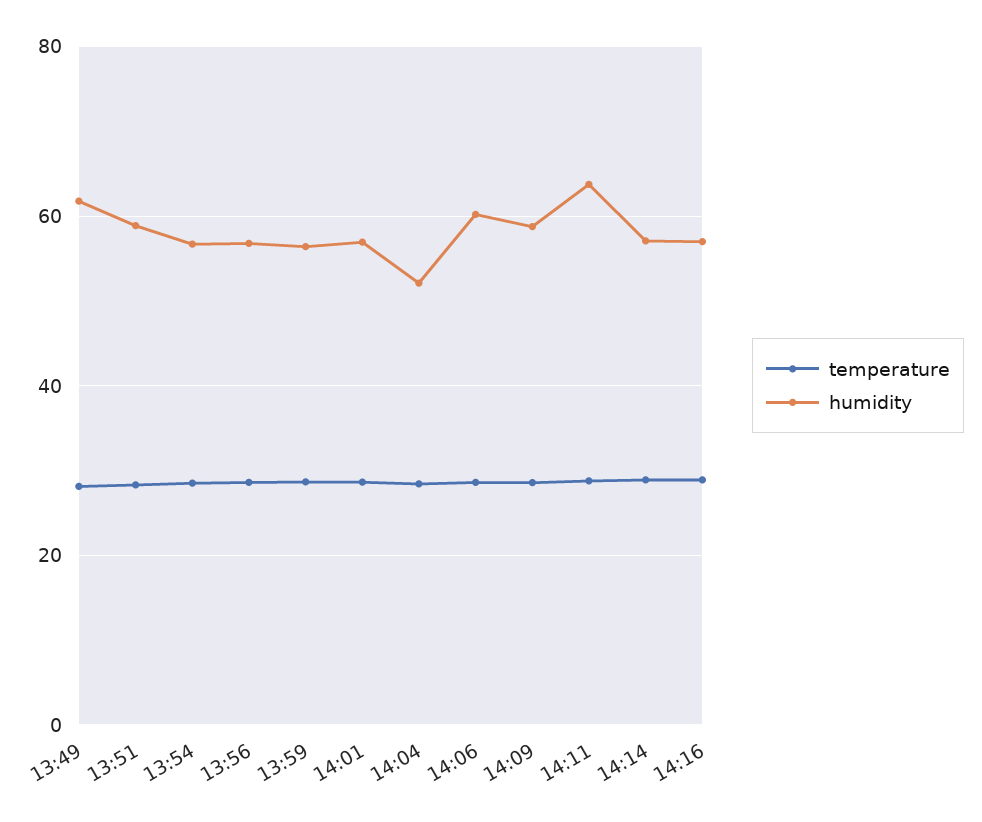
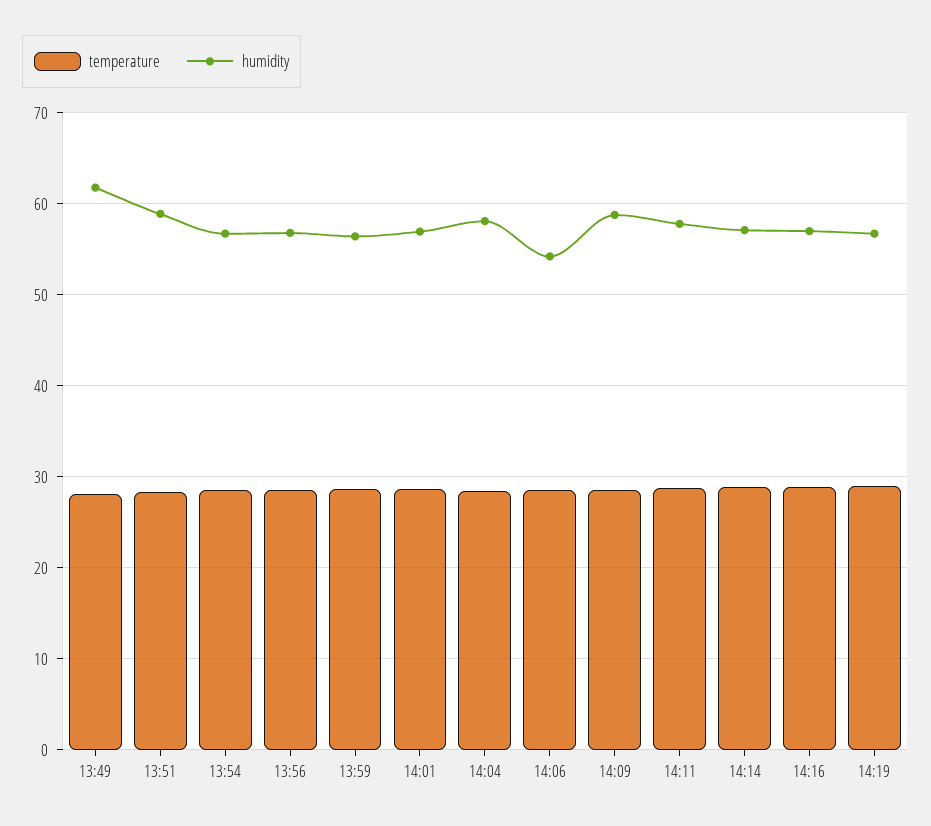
humidity, 14:04: 52 -> 58
humidity, 14:06: 60 -> 54
humidity, 14:11: 64 -> 58
temperature, 14:19: none -> 29
humidity, 14:19: none -> 57

